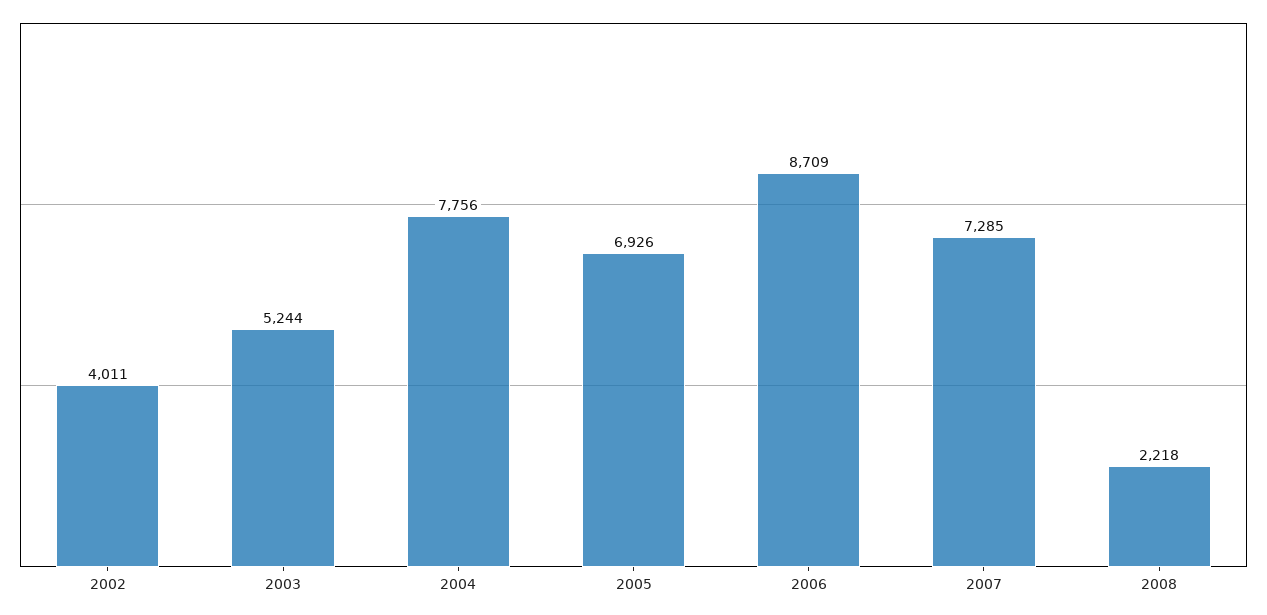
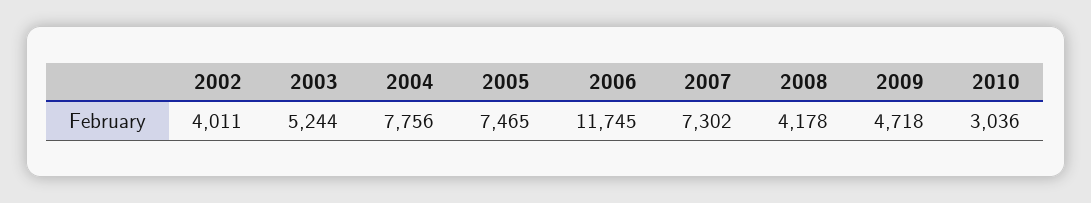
2005: 6926 -> 7465
2006: 8709 -> 11745
2007: 7285 -> 7302
2008: 2218 -> 4178
2009: none -> 4718
2010: none -> 3036

